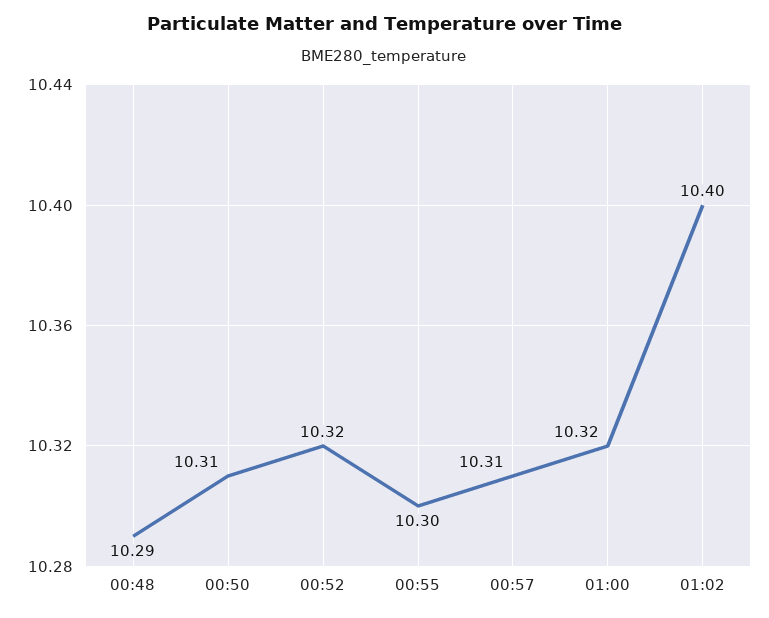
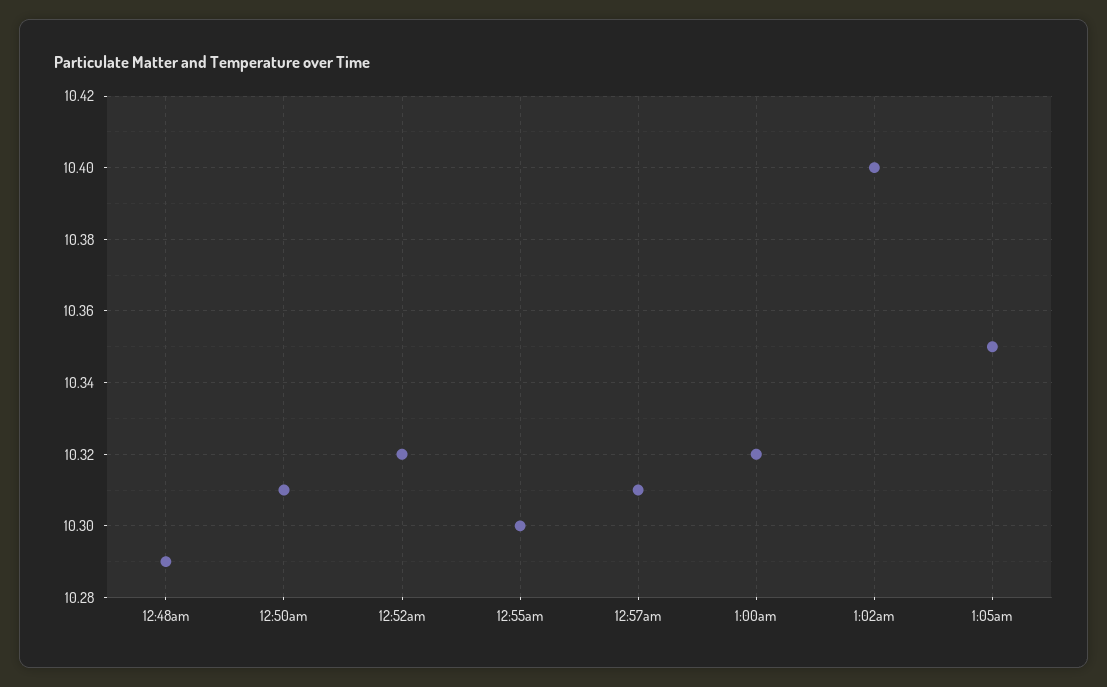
1:05am: none -> 10.35

